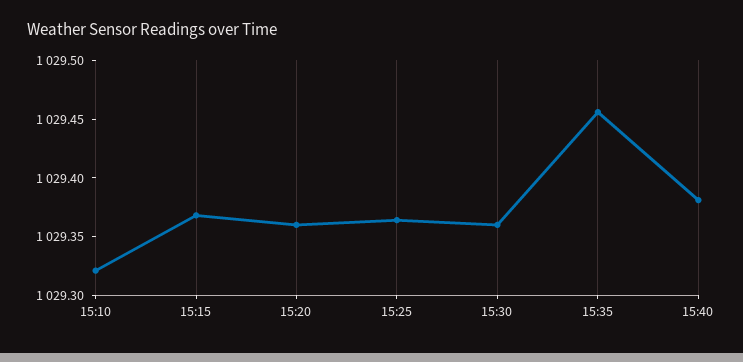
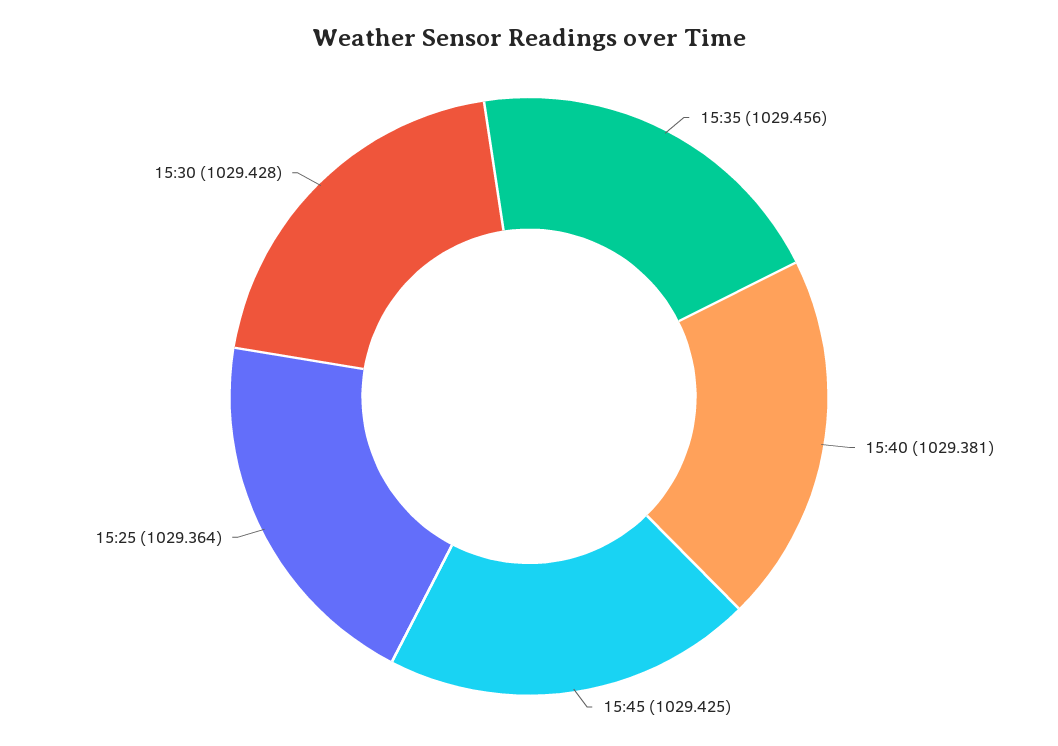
15:10: 1029.32 -> none
15:15: 1029.37 -> none
15:20: 1029.36 -> none
15:30: 1029.36 -> 1029.428
15:45: none -> 1029.425

